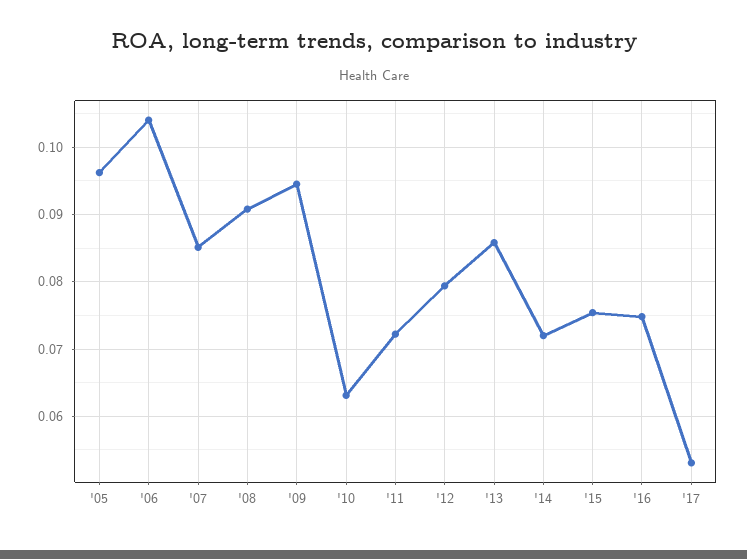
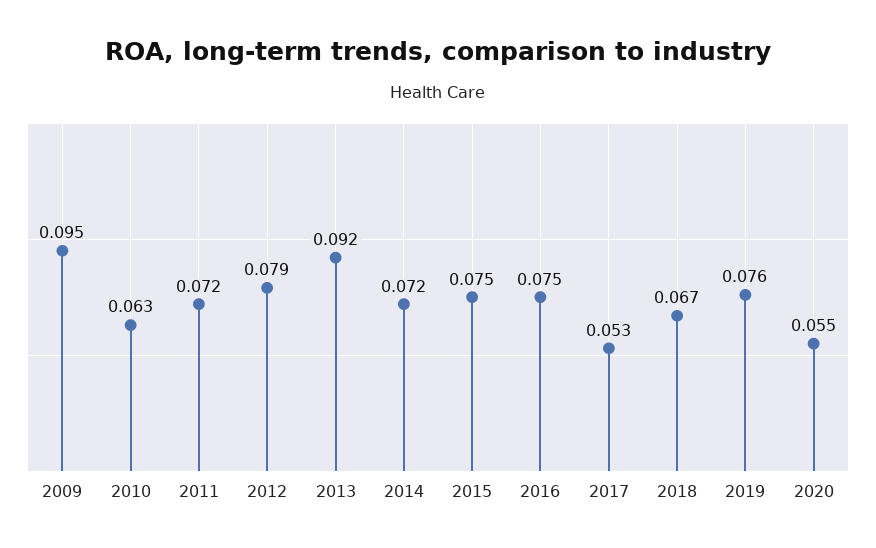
'05: 0.096 -> none
'06: 0.104 -> none
'07: 0.085 -> none
'08: 0.091 -> none
'13: 0.086 -> 0.092
2018: none -> 0.067
2019: none -> 0.076
2020: none -> 0.055

